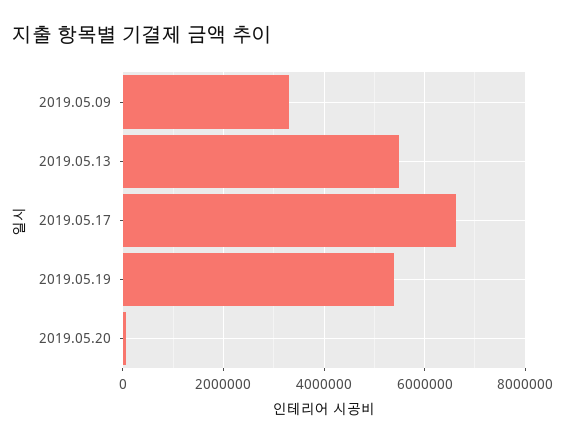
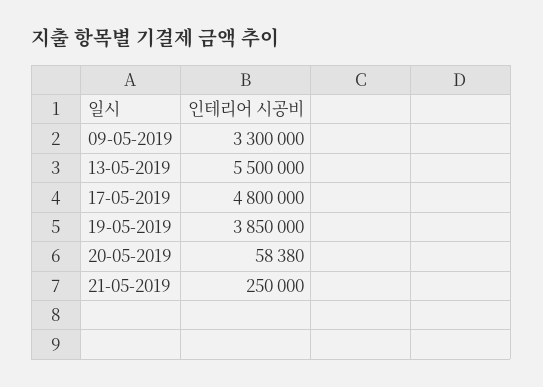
2019.05.17: 6600000 -> 4800000
2019.05.19: 5400000 -> 3850000
21-05-2019: none -> 250000

